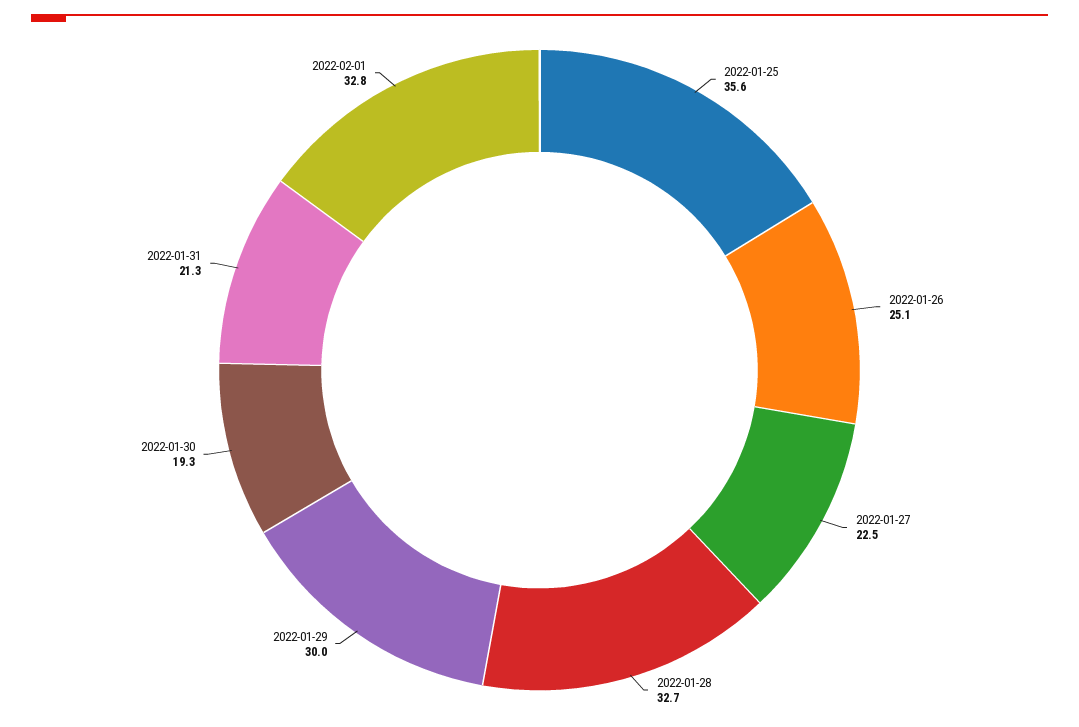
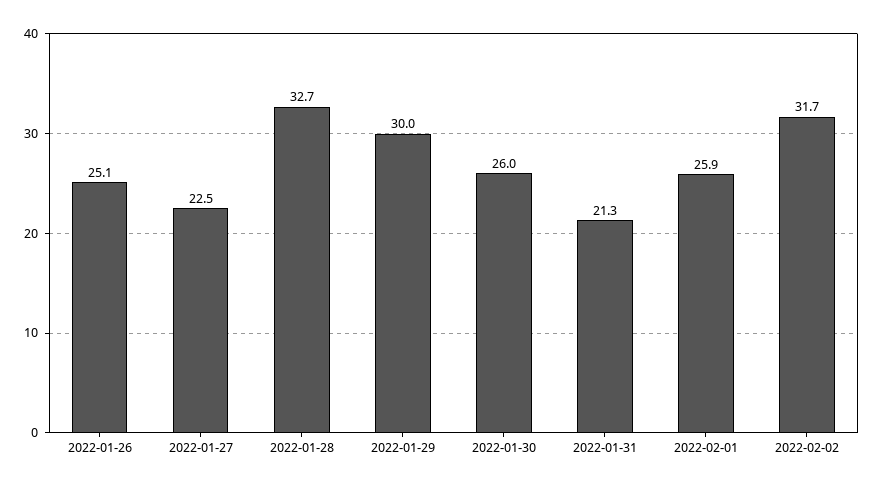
2022-01-25: 35.6 -> none
2022-01-30: 19.3 -> 26
2022-02-01: 32.8 -> 25.9
2022-02-02: none -> 31.7

